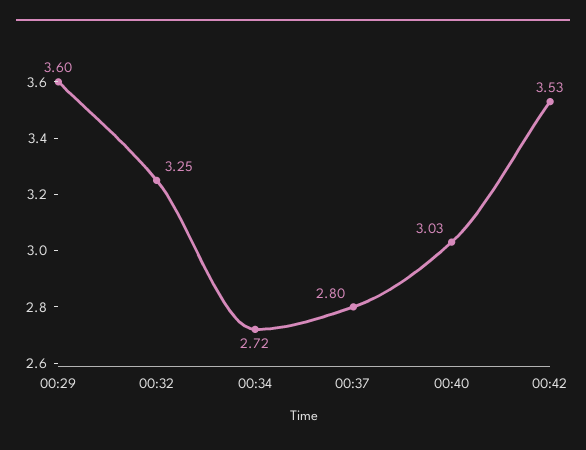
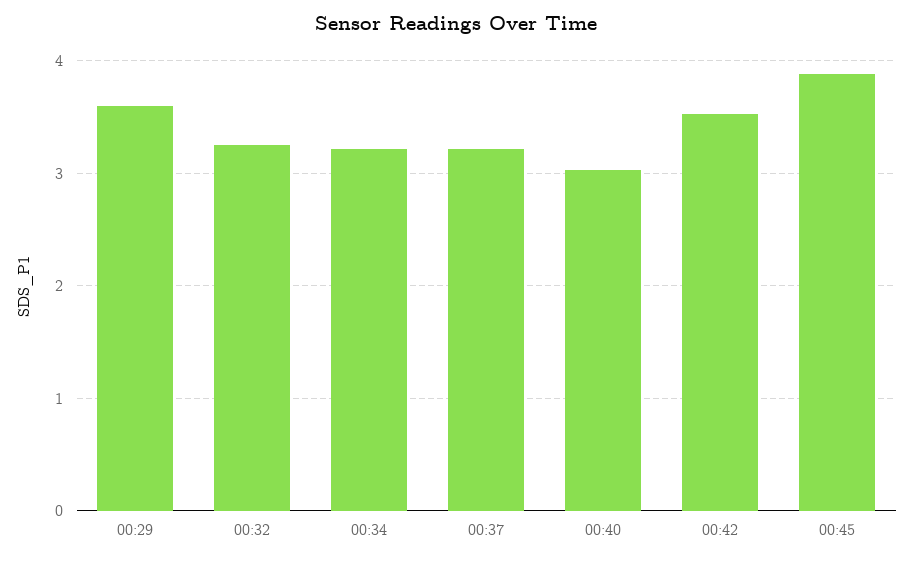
00:34: 2.72 -> 3.2
00:37: 2.8 -> 3.2
00:45: none -> 3.9

